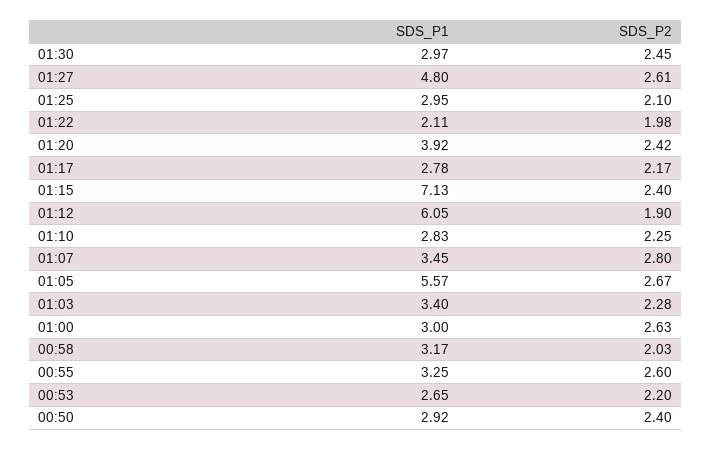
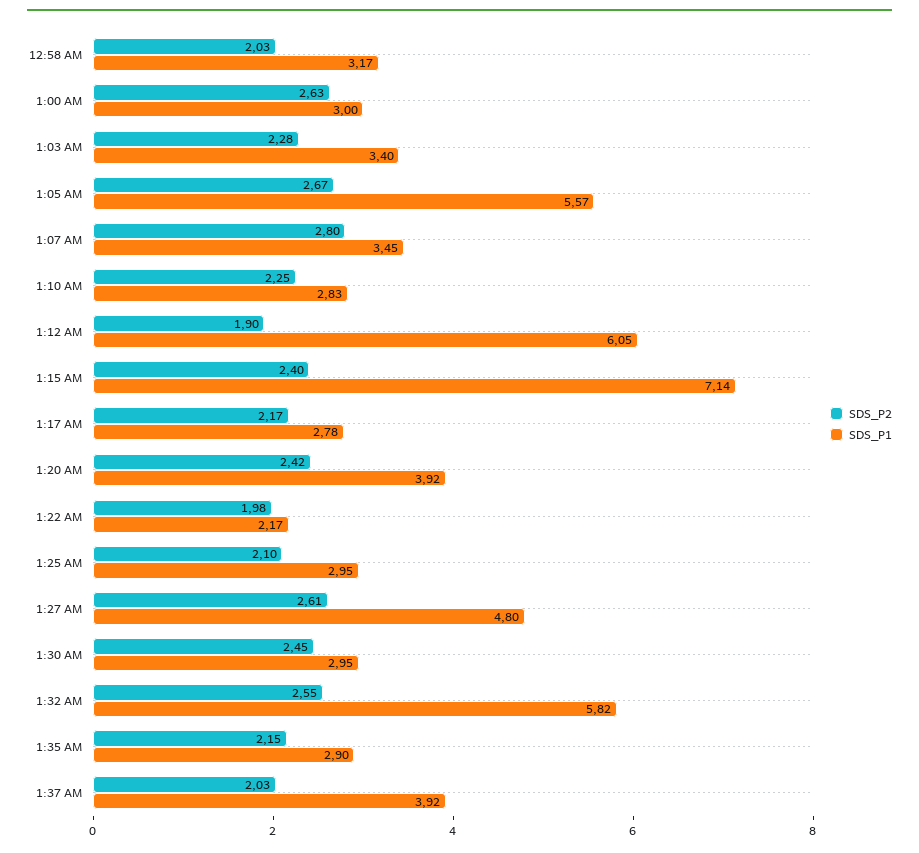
SDS_P1, 01:30: 2.97 -> 2.95
SDS_P1, 01:22: 2.11 -> 2.17
SDS_P1, 01:15: 7.13 -> 7.14
SDS_P1, 00:55: 3.25 -> none
SDS_P2, 00:55: 2.6 -> none
SDS_P1, 00:53: 2.65 -> none
SDS_P2, 00:53: 2.2 -> none
SDS_P1, 00:50: 2.92 -> none
SDS_P2, 00:50: 2.4 -> none
SDS_P2, 1:32 AM: none -> 2.55
SDS_P1, 1:32 AM: none -> 5.82
SDS_P2, 1:35 AM: none -> 2.15
SDS_P1, 1:35 AM: none -> 2.9
SDS_P2, 1:37 AM: none -> 2.03
SDS_P1, 1:37 AM: none -> 3.92

